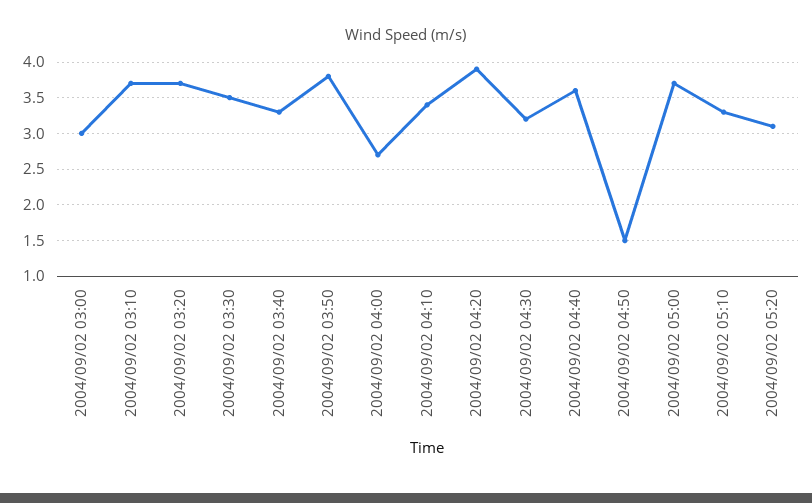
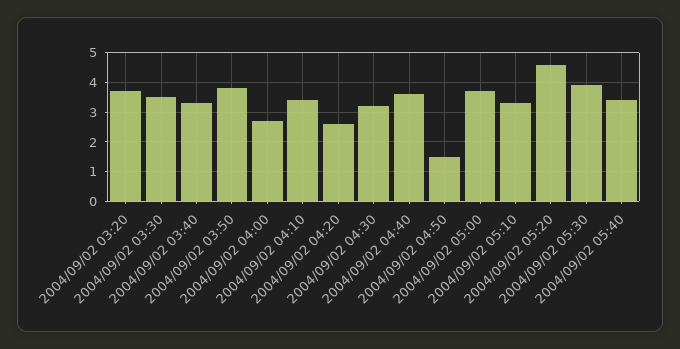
2004/09/02 03:00: 3 -> none
2004/09/02 03:10: 3.7 -> none
2004/09/02 04:20: 3.9 -> 2.5
2004/09/02 05:20: 3.1 -> 4.5
2004/09/02 05:30: none -> 4
2004/09/02 05:40: none -> 3.5

